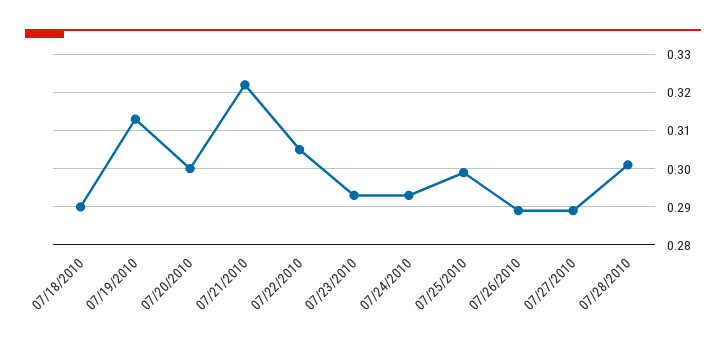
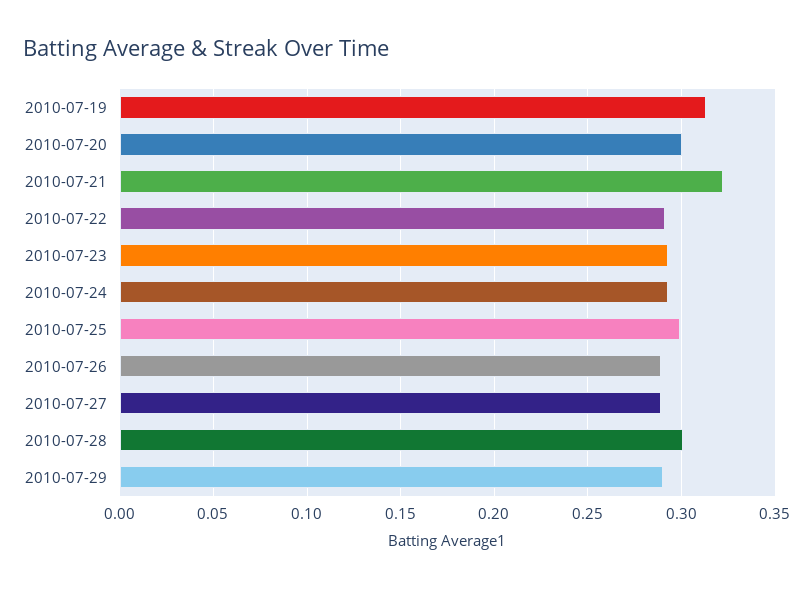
07/18/2010: 0.29 -> none
07/22/2010: 0.305 -> 0.29
2010-07-29: none -> 0.29

